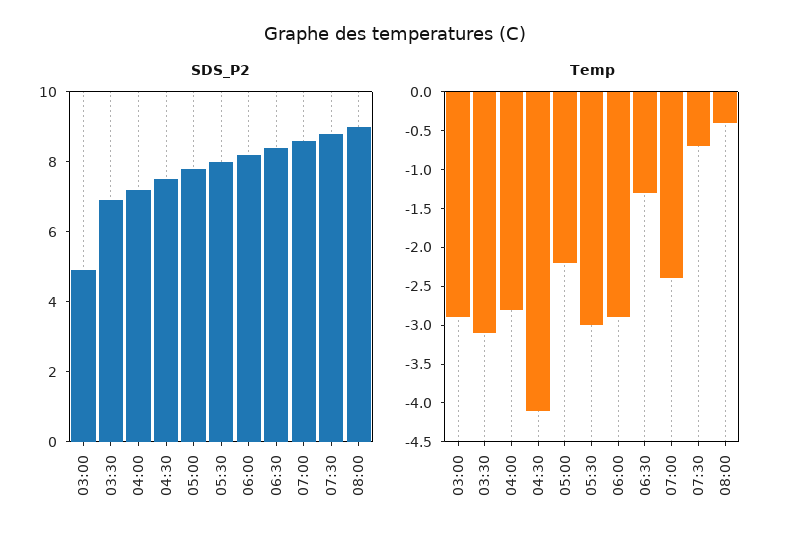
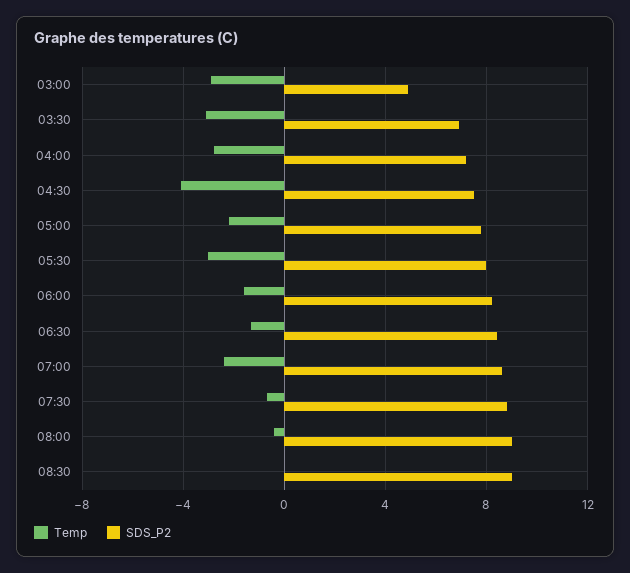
Temp, 06:00: -3 -> -1.5
Temp, 08:30: none -> 0
SDS_P2, 08:30: none -> 9

